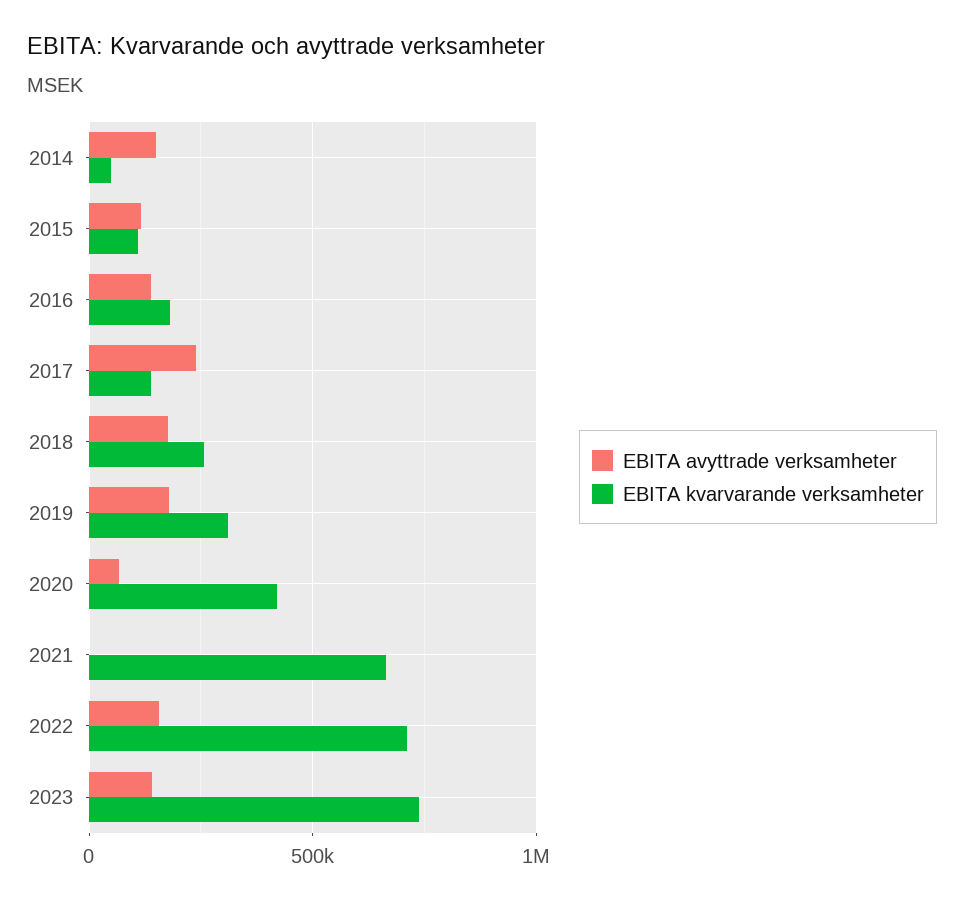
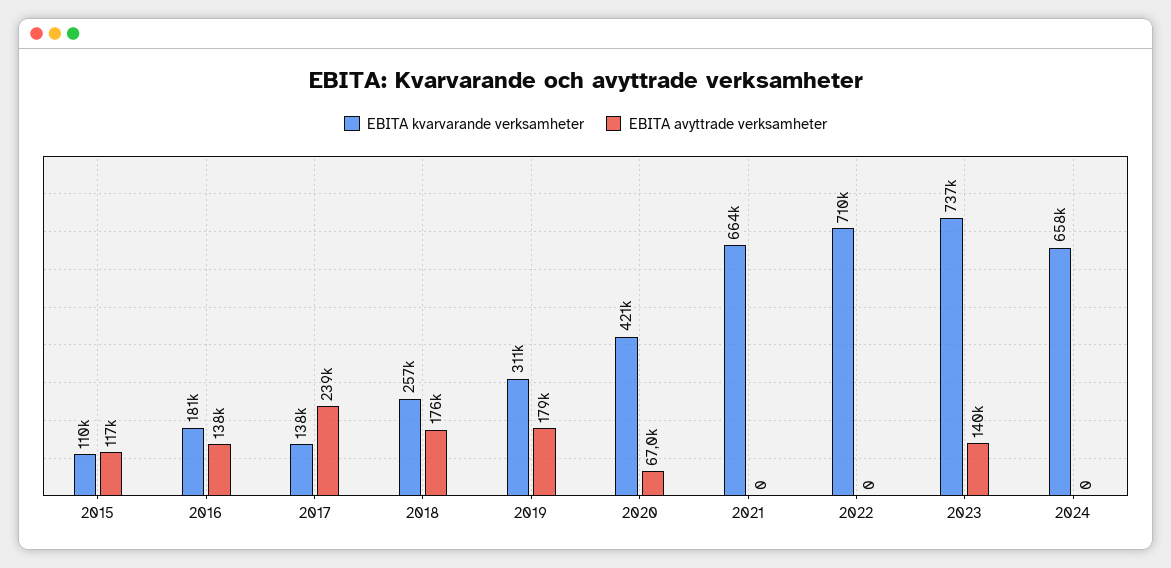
EBITA avyttrade verksamheter, 2014: 150000 -> none
EBITA kvarvarande verksamheter, 2014: 50000 -> none
EBITA avyttrade verksamheter, 2022: 150000 -> 0
EBITA kvarvarande verksamheter, 2024: none -> 658000
EBITA avyttrade verksamheter, 2024: none -> 0

